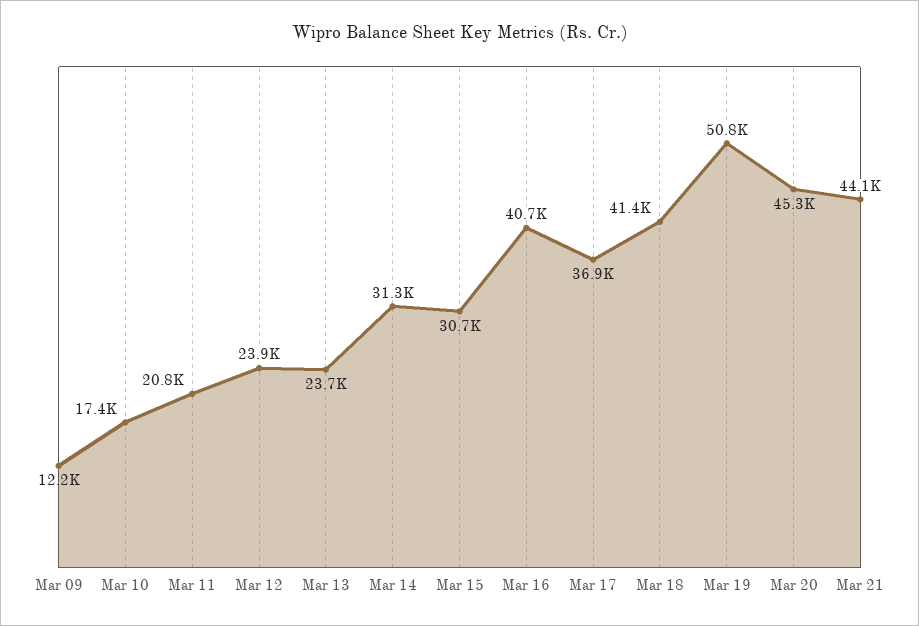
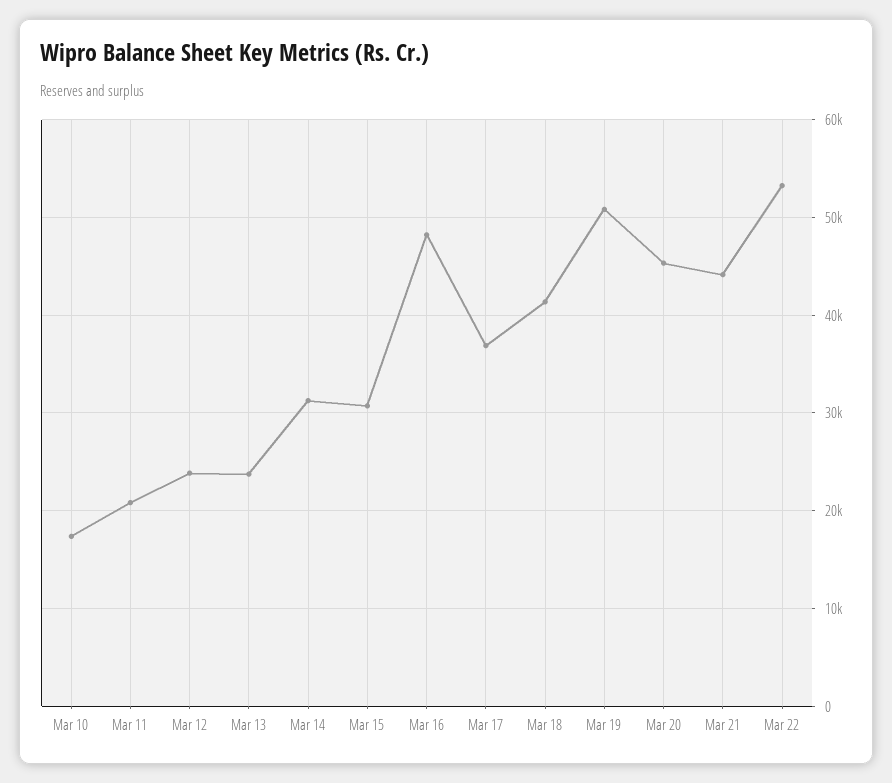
Mar 09: 12200 -> none
Mar 16: 40700 -> 48000
Mar 22: none -> 53000

